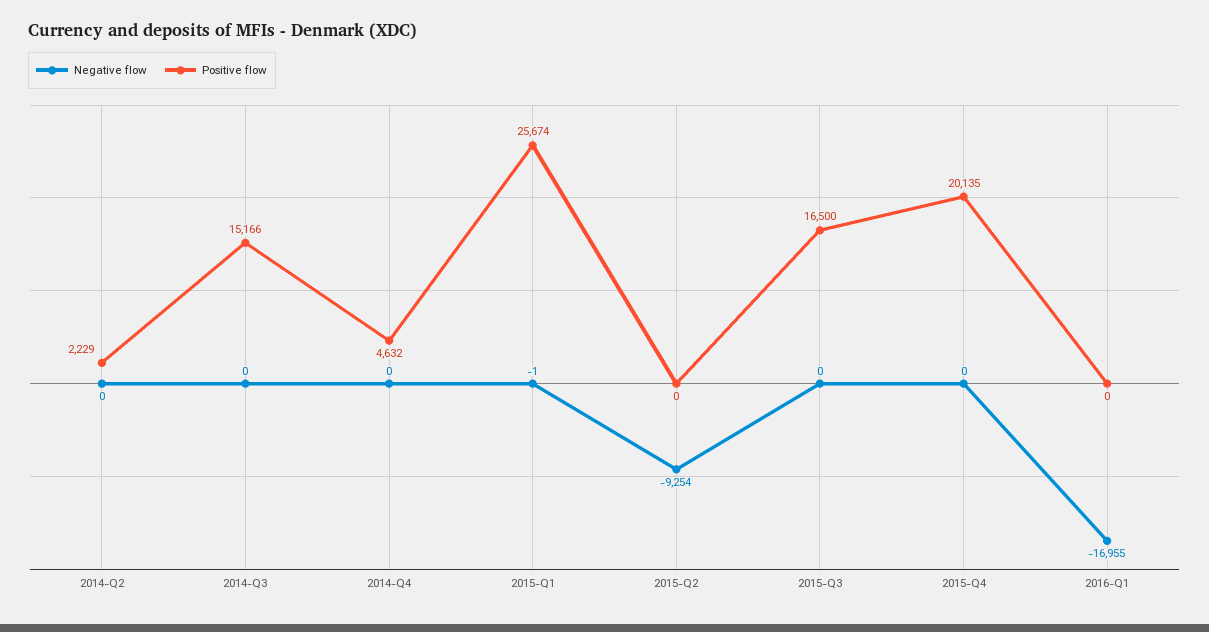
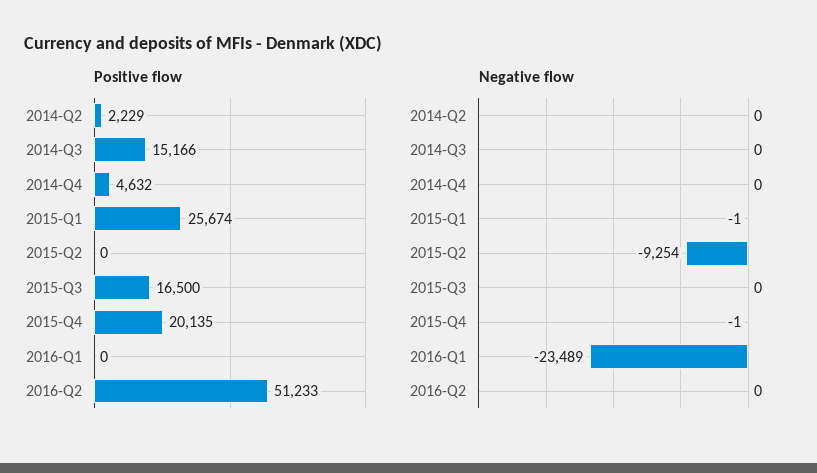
Negative flow, 2015-Q4: 0 -> -1
Negative flow, 2016-Q1: -16955 -> -23489
Positive flow, 2016-Q2: none -> 51233
Negative flow, 2016-Q2: none -> 0

